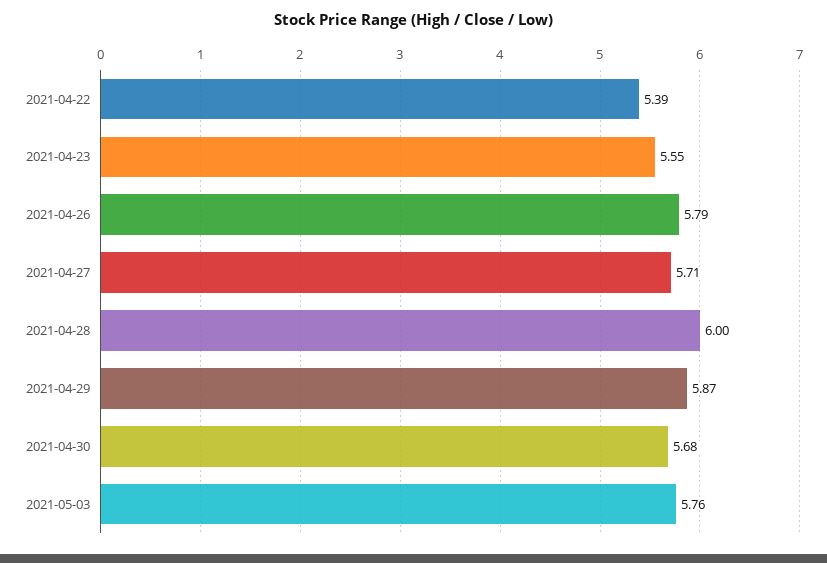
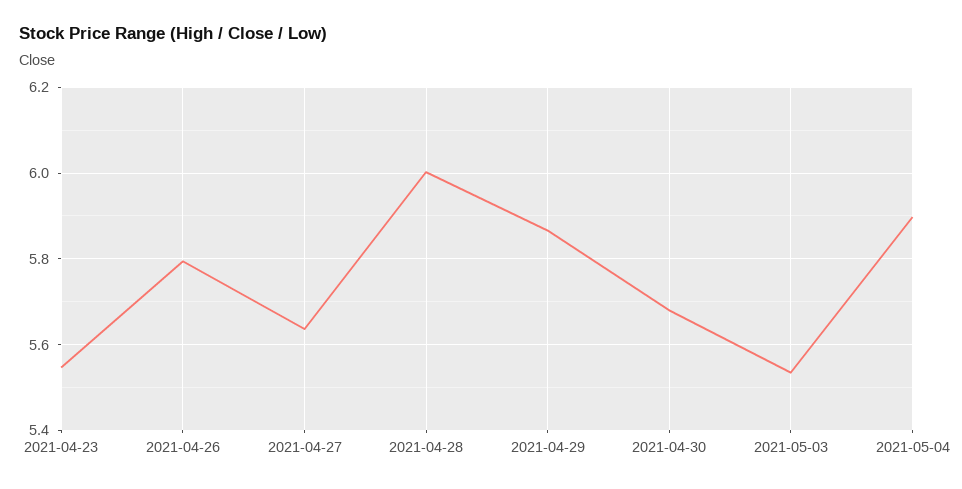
2021-04-22: 5.39 -> none
2021-04-27: 5.71 -> 5.64
2021-05-03: 5.76 -> 5.54
2021-05-04: none -> 5.9

